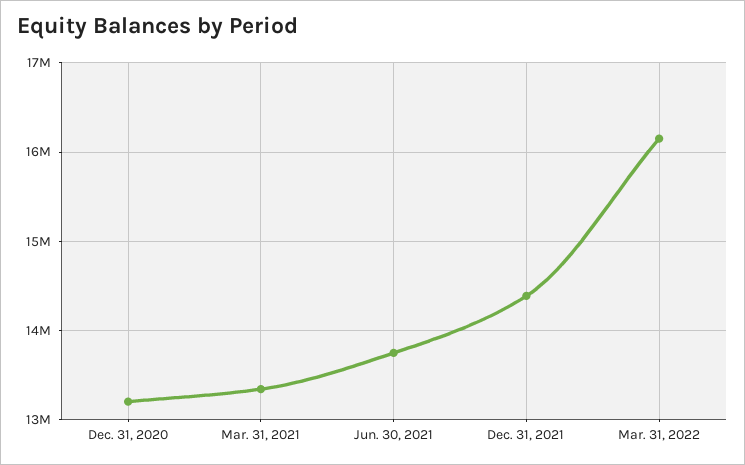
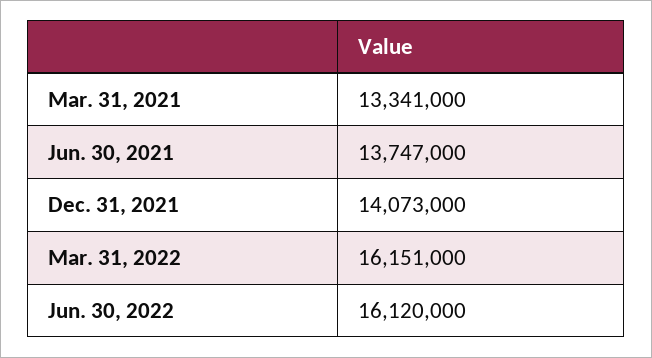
Dec. 31, 2020: 13200000 -> none
Dec. 31, 2021: 14400000 -> 14073000
Jun. 30, 2022: none -> 16120000

